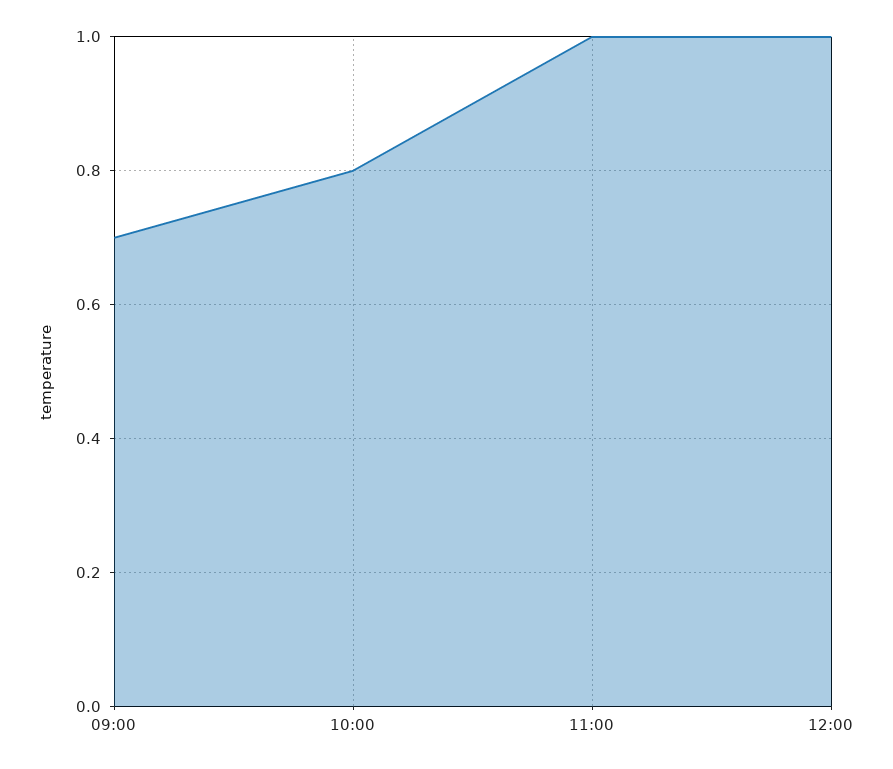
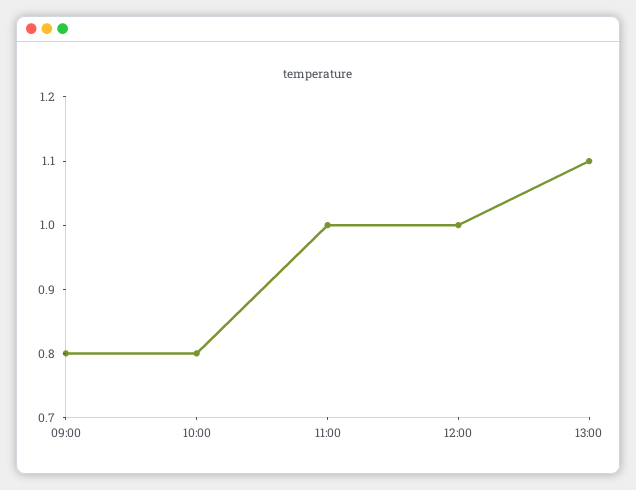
09:00: 0.7 -> 0.8
13:00: none -> 1.1

